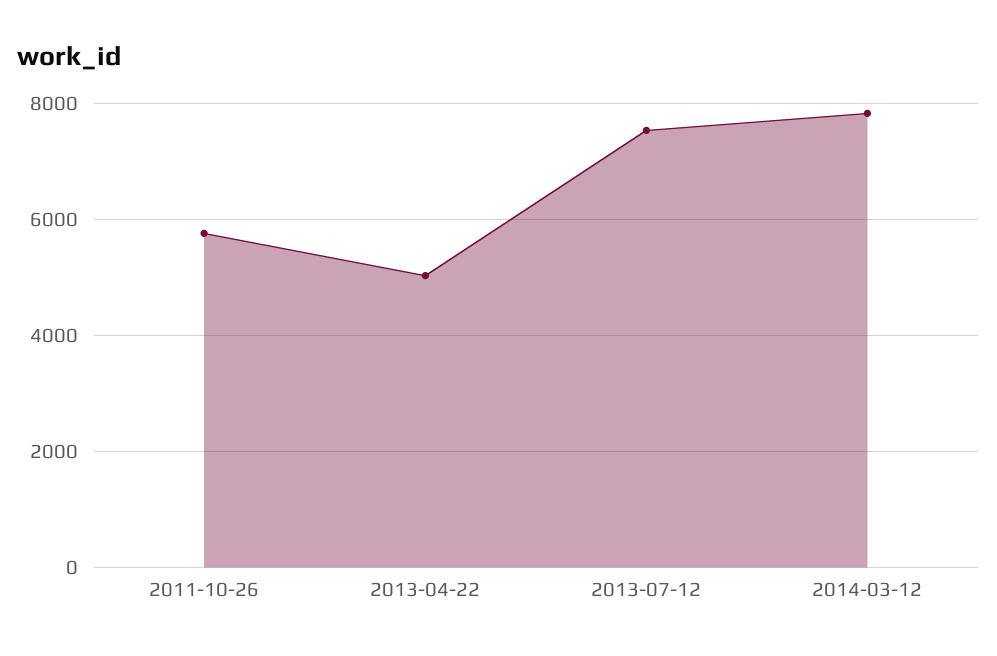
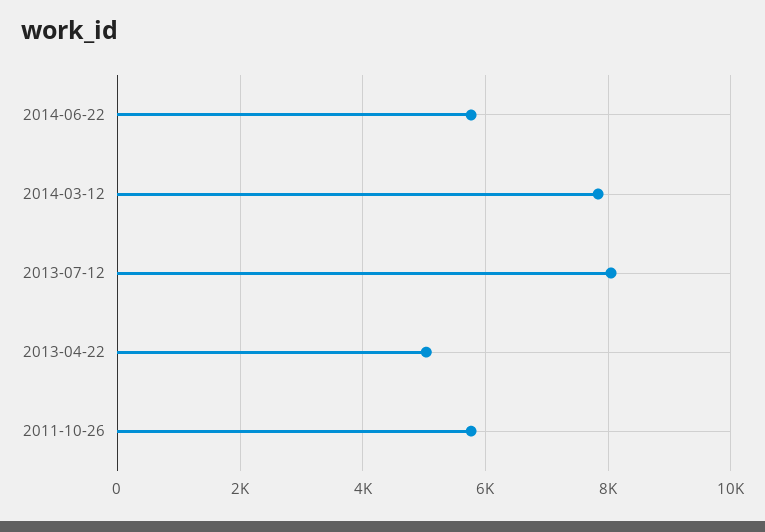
2013-07-12: 7600 -> 8000
2014-06-22: none -> 5800

